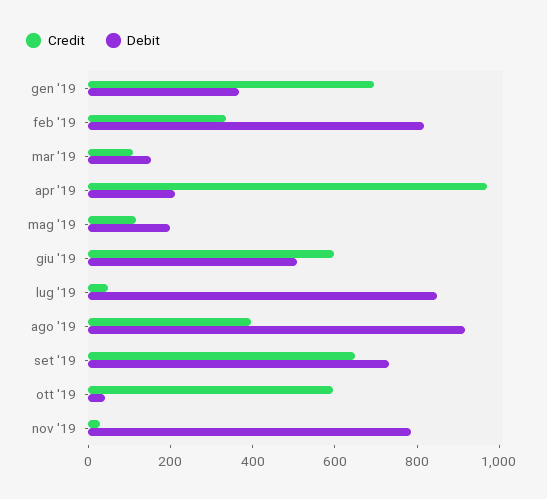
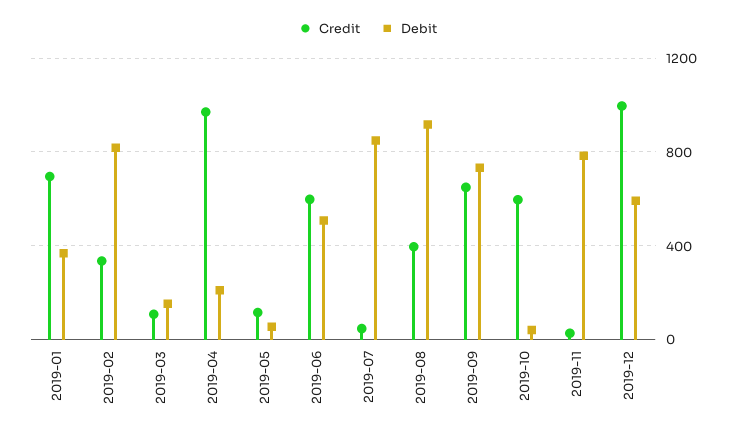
Debit, mag '19: 200 -> 50
Credit, 2019-12: none -> 1000
Debit, 2019-12: none -> 600

